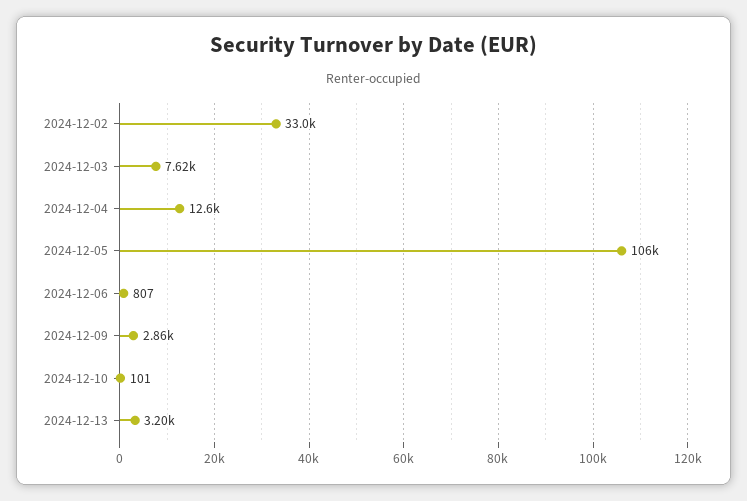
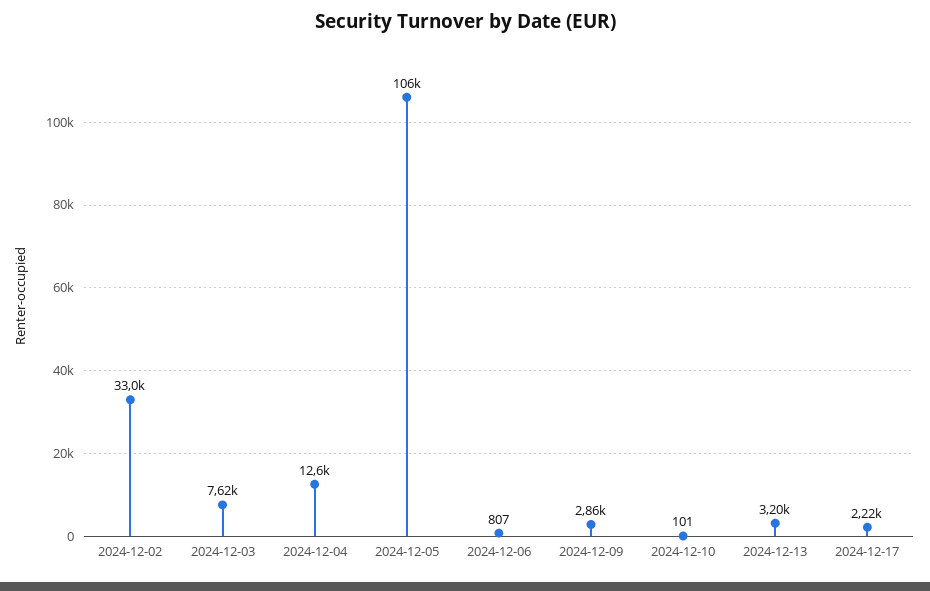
2024-12-17: none -> 2220

